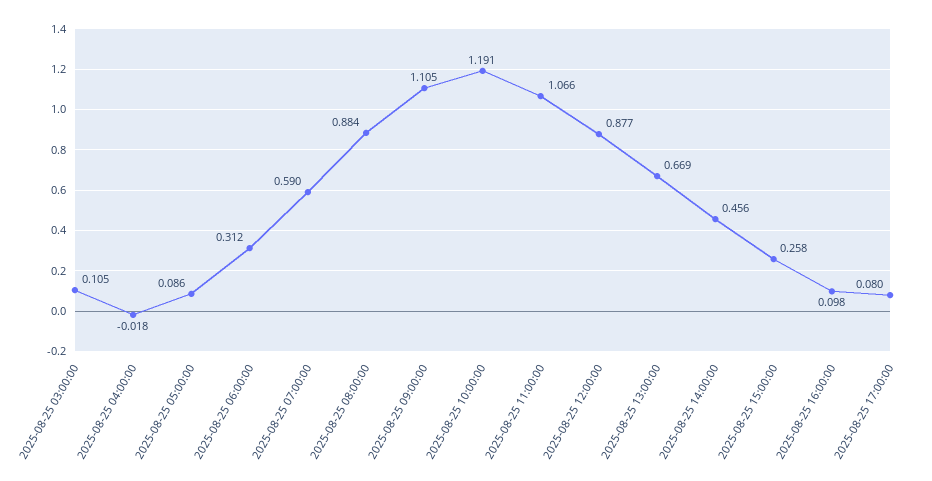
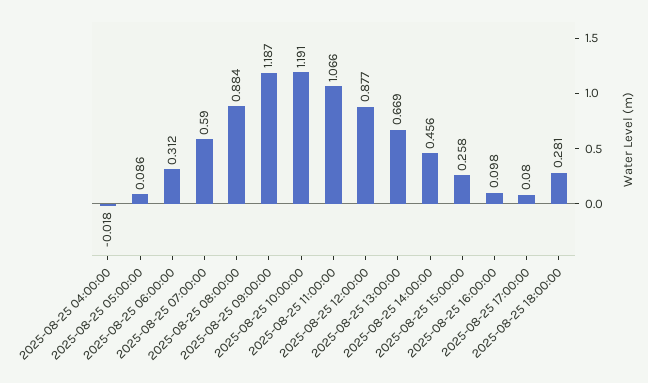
2025-08-25 03:00:00: 0.105 -> none
2025-08-25 09:00:00: 1.105 -> 1.187
2025-08-25 18:00:00: none -> 0.281

